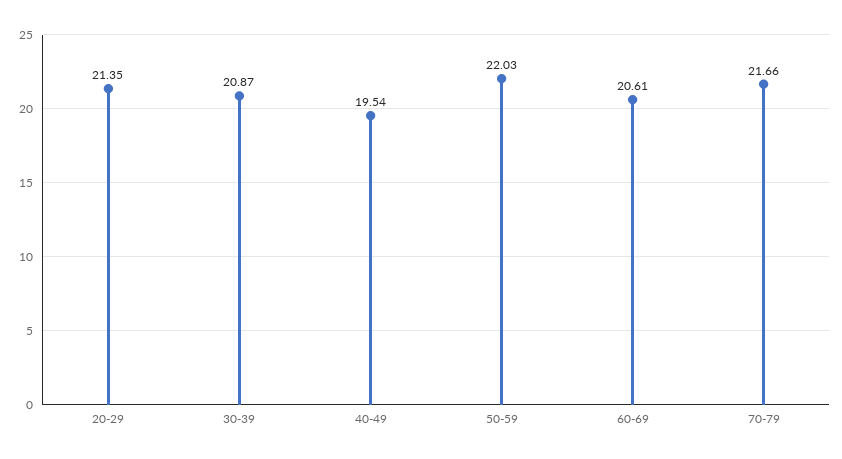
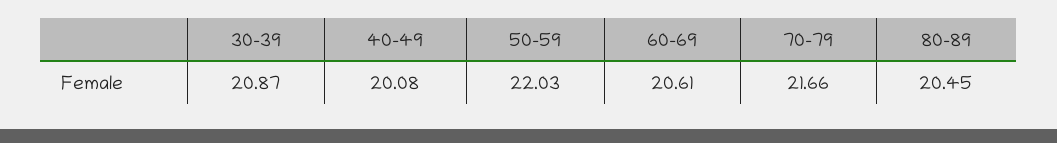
20-29: 21.35 -> none
40-49: 19.54 -> 20.08
80-89: none -> 20.45

